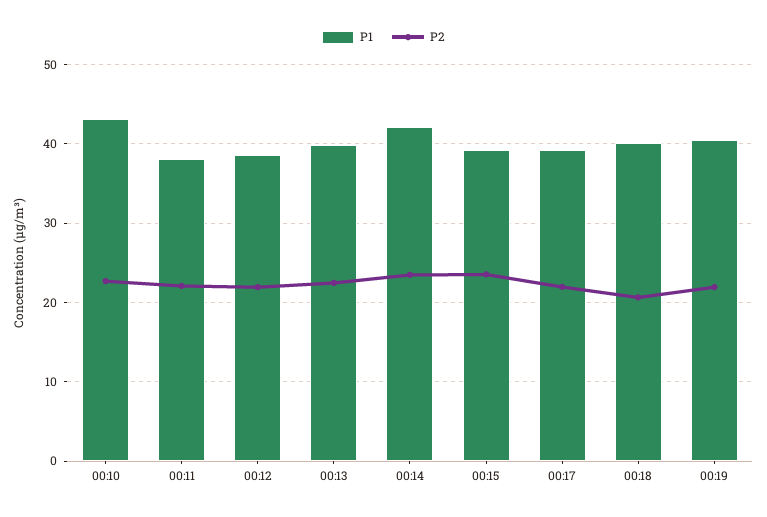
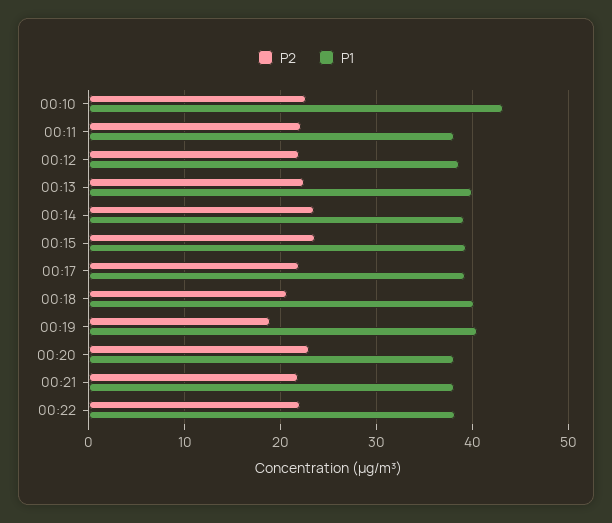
P1, 00:14: 42 -> 39
P2, 00:19: 22 -> 19
P2, 00:20: none -> 23
P1, 00:20: none -> 38
P2, 00:21: none -> 22
P1, 00:21: none -> 38
P2, 00:22: none -> 22
P1, 00:22: none -> 38

